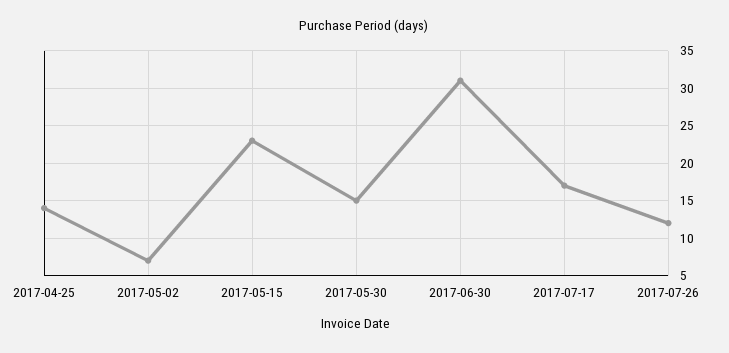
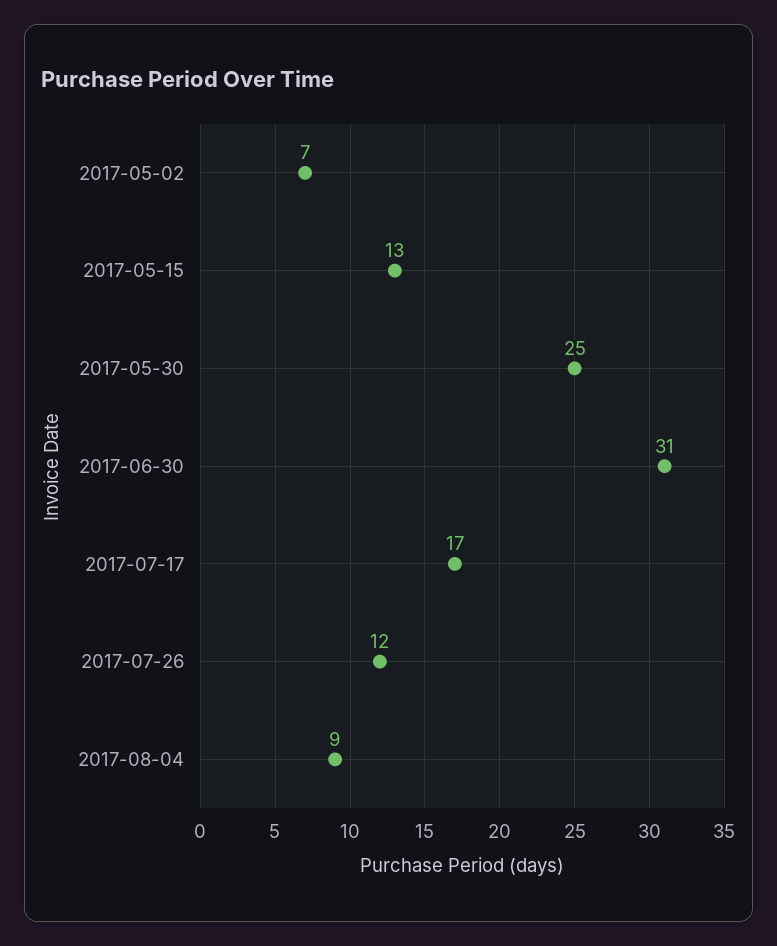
2017-04-25: 14 -> none
2017-05-15: 23 -> 13
2017-05-30: 15 -> 25
2017-08-04: none -> 9

